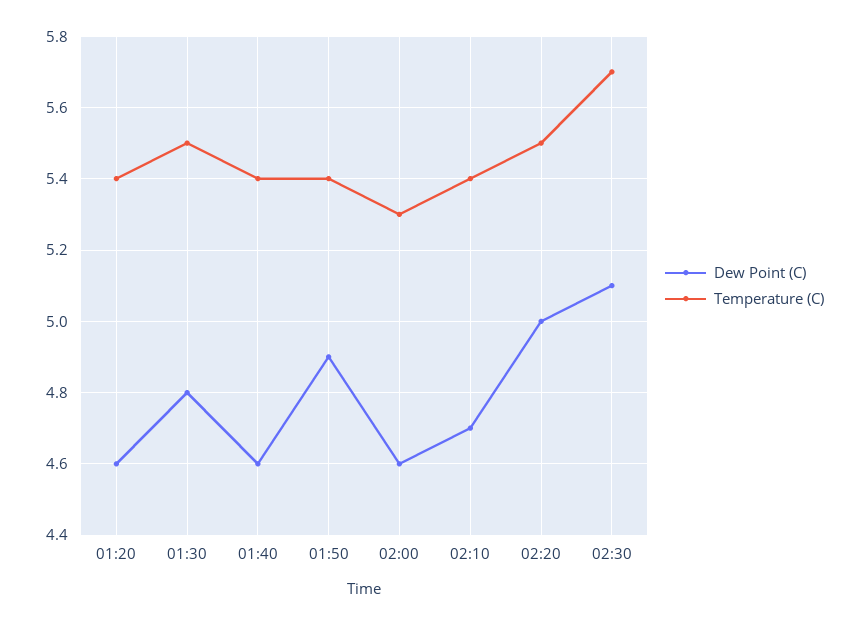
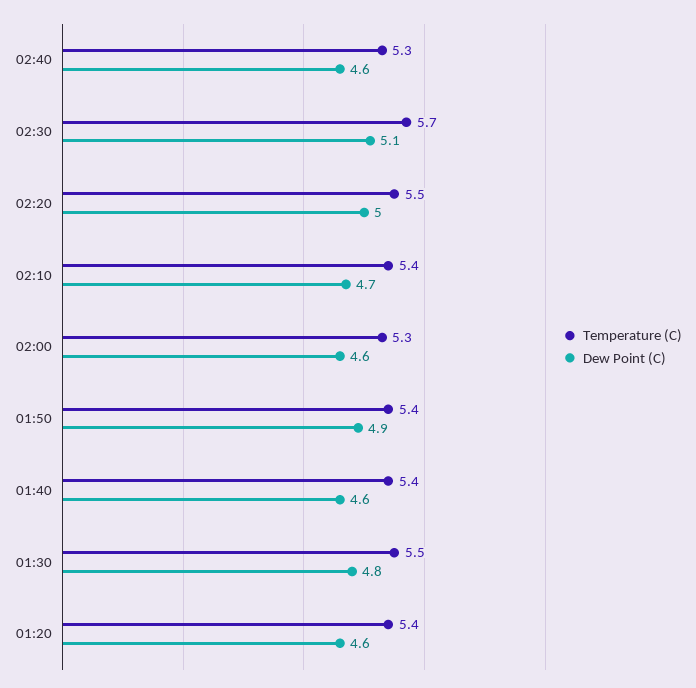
Temperature (C), 02:40: none -> 5.3
Dew Point (C), 02:40: none -> 4.6

